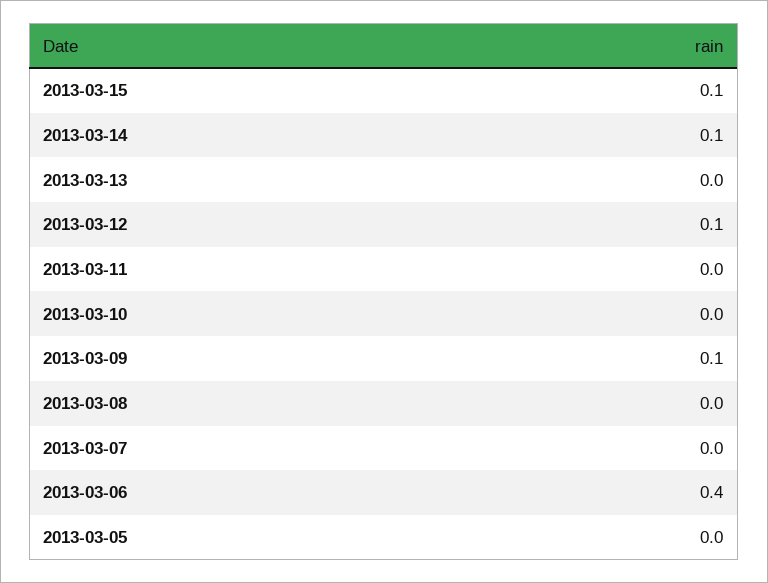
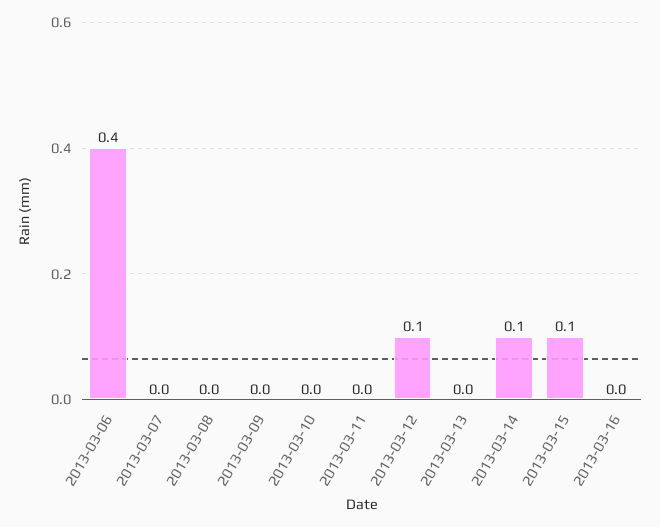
2013-03-09: 0.1 -> 0
2013-03-05: 0 -> none
2013-03-16: none -> 0

